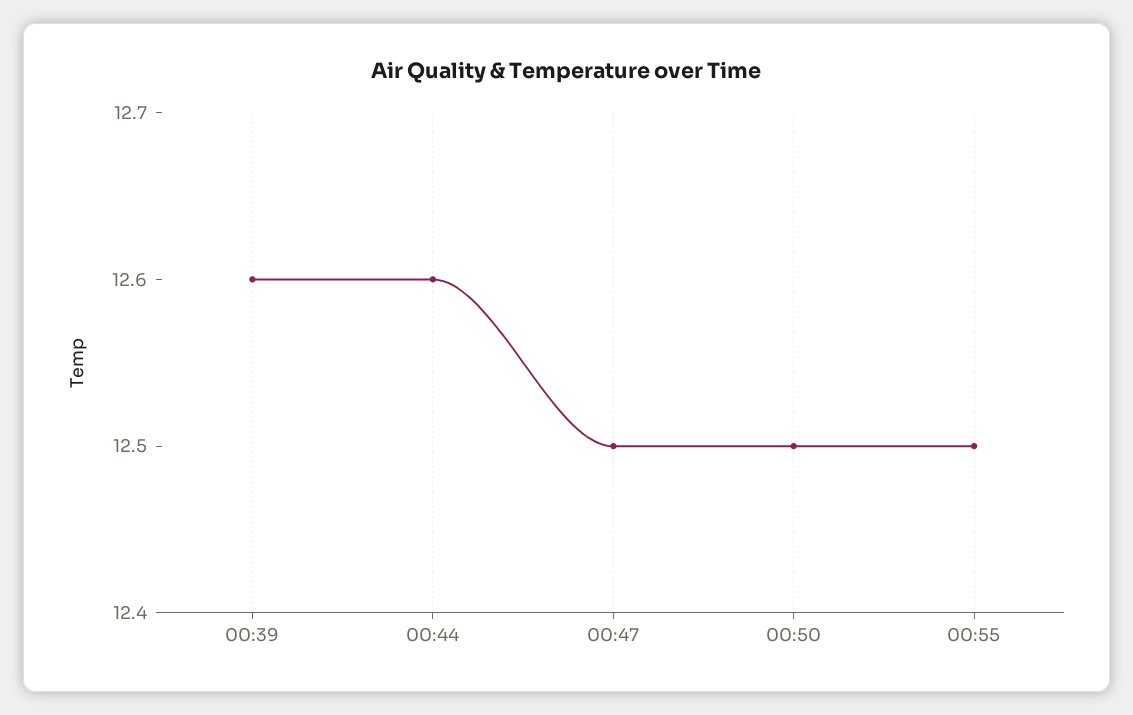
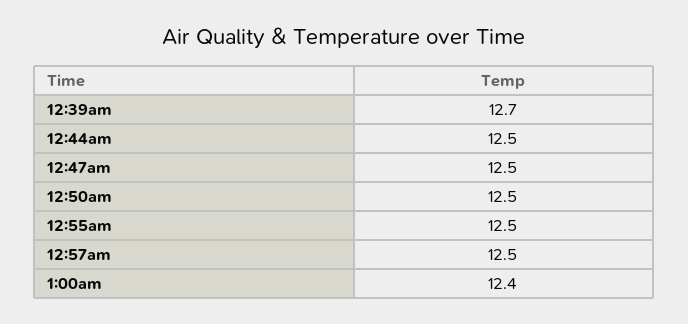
00:39: 12.6 -> 12.7
00:44: 12.6 -> 12.5
12:57am: none -> 12.5
1:00am: none -> 12.4

